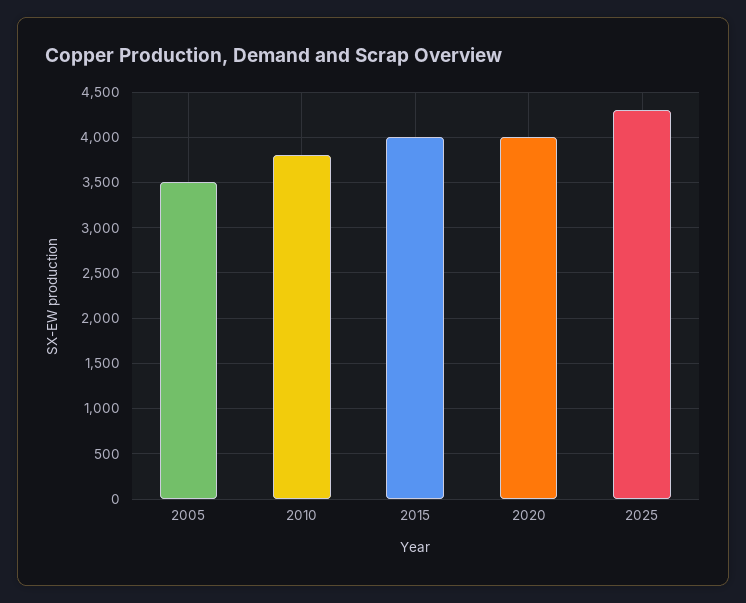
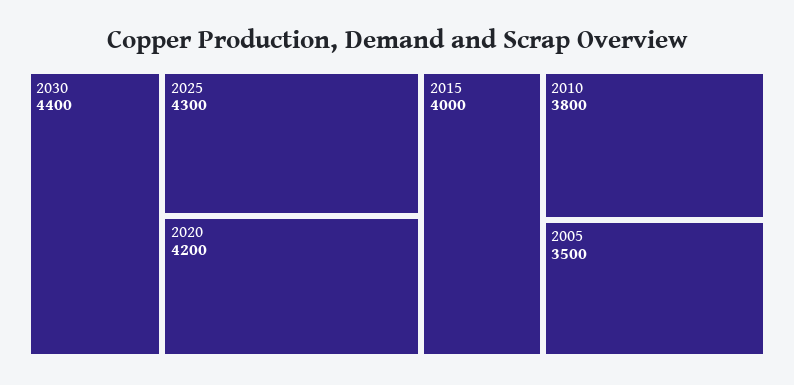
2020: 4000 -> 4200
2030: none -> 4400

